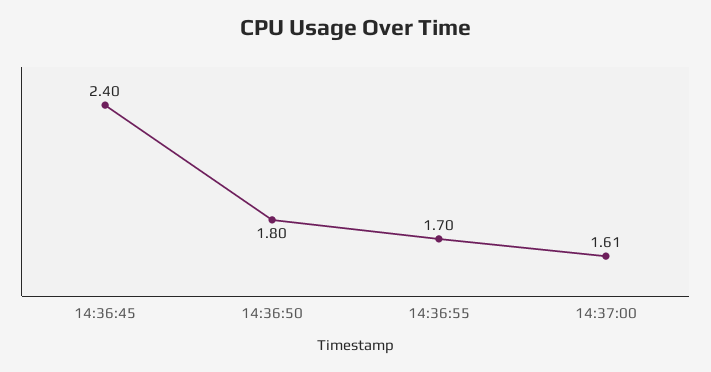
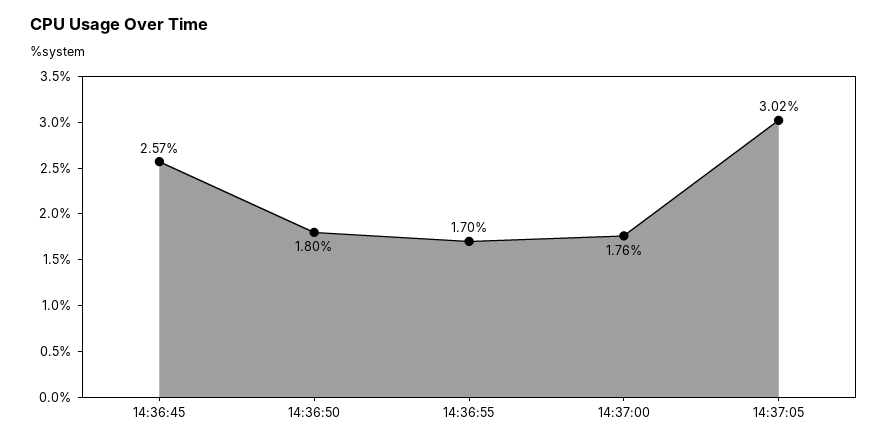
14:36:45: 2.4 -> 2.57
14:37:00: 1.61 -> 1.76
14:37:05: none -> 3.02

